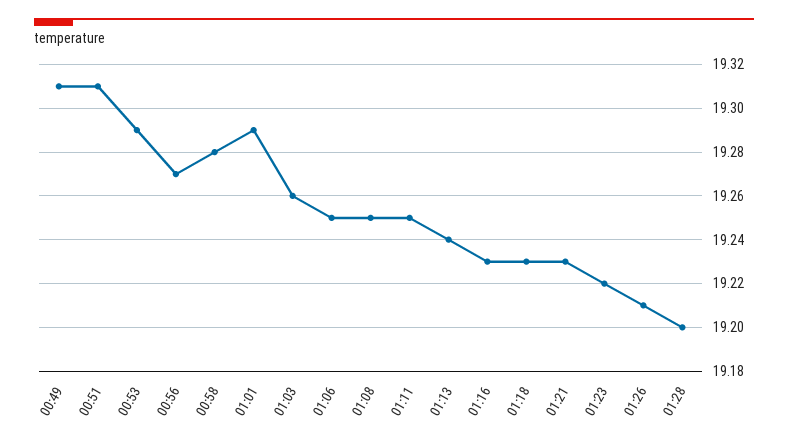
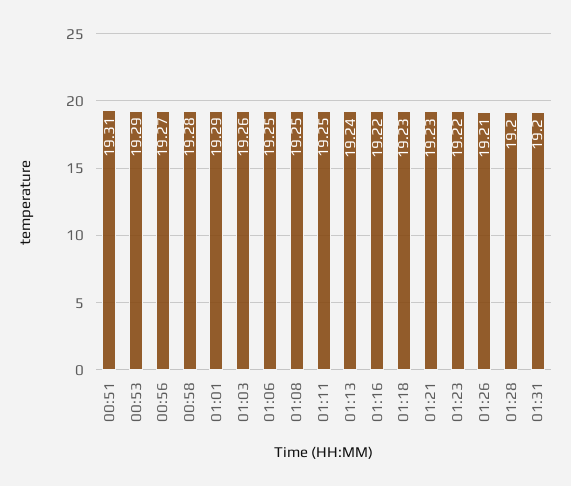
00:49: 19.31 -> none
01:16: 19.23 -> 19.22
01:31: none -> 19.2

